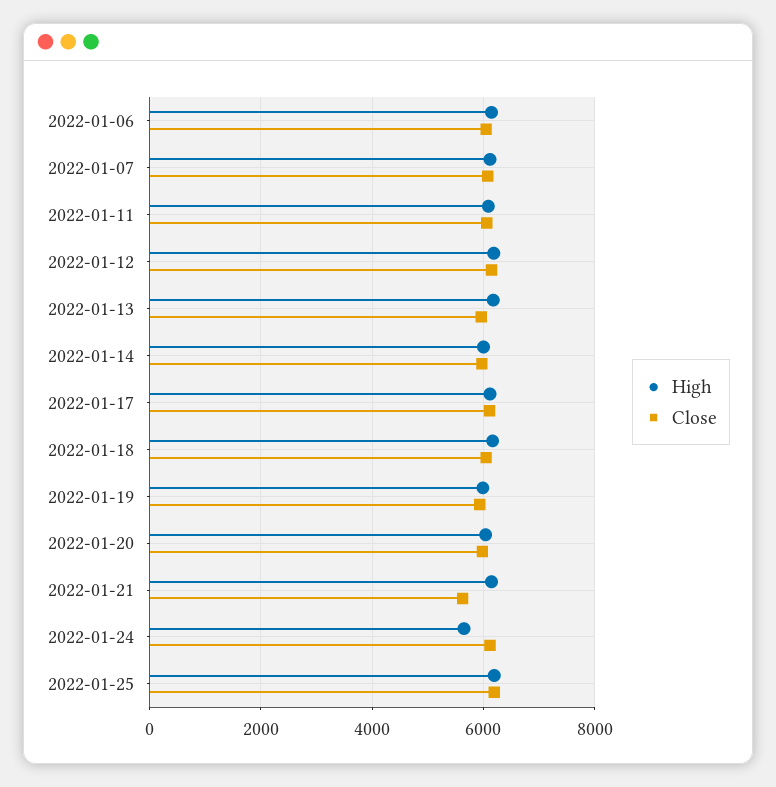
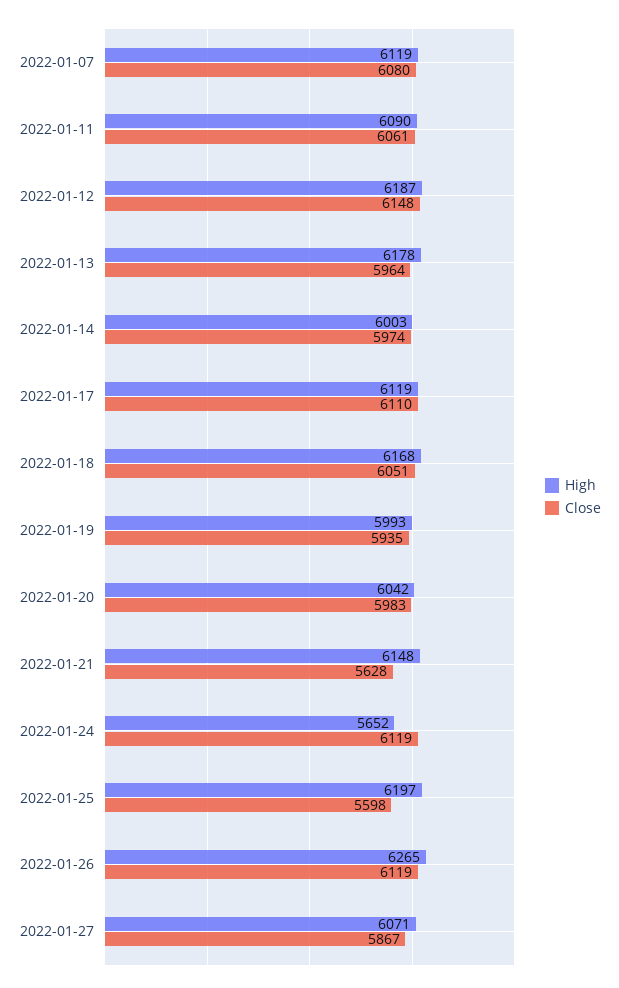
High, 2022-01-06: 6200 -> none
Close, 2022-01-06: 6000 -> none
Close, 2022-01-25: 6200 -> 5598
High, 2022-01-26: none -> 6265
Close, 2022-01-26: none -> 6119
High, 2022-01-27: none -> 6071
Close, 2022-01-27: none -> 5867

